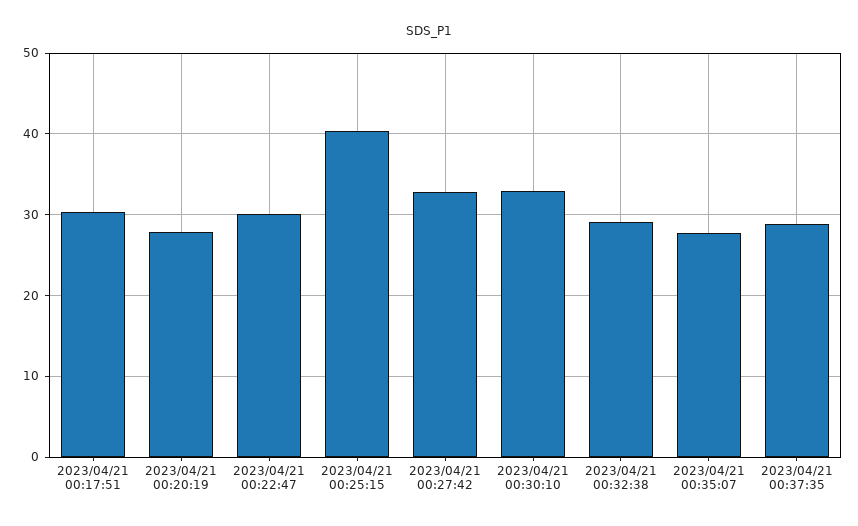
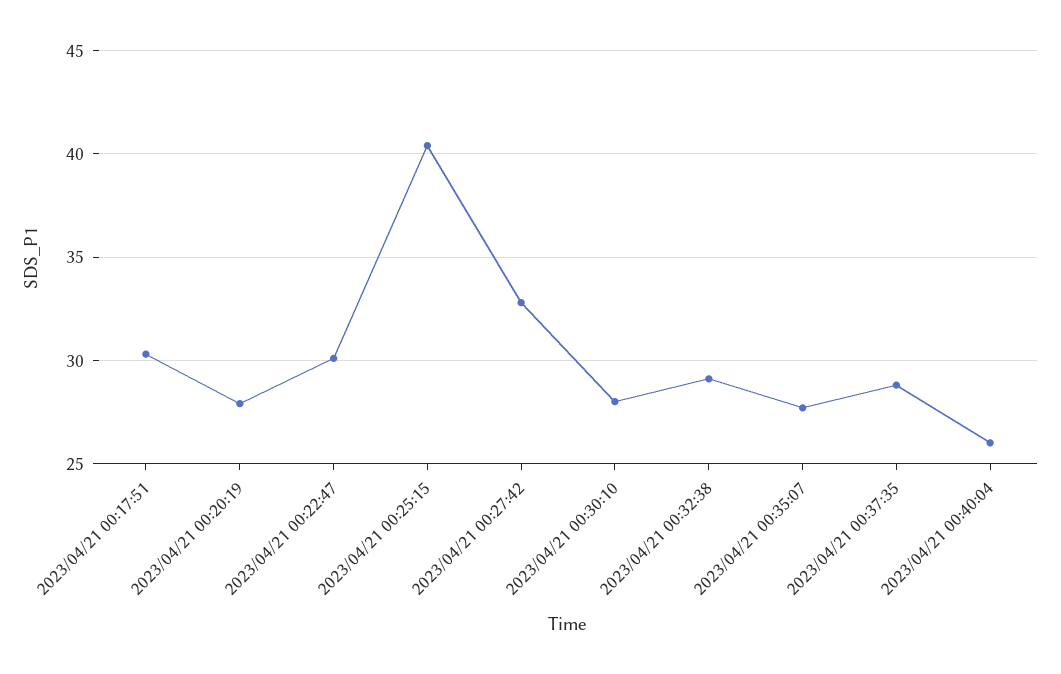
2023/04/21 00:30:10: 33 -> 28
2023/04/21 00:40:04: none -> 26

